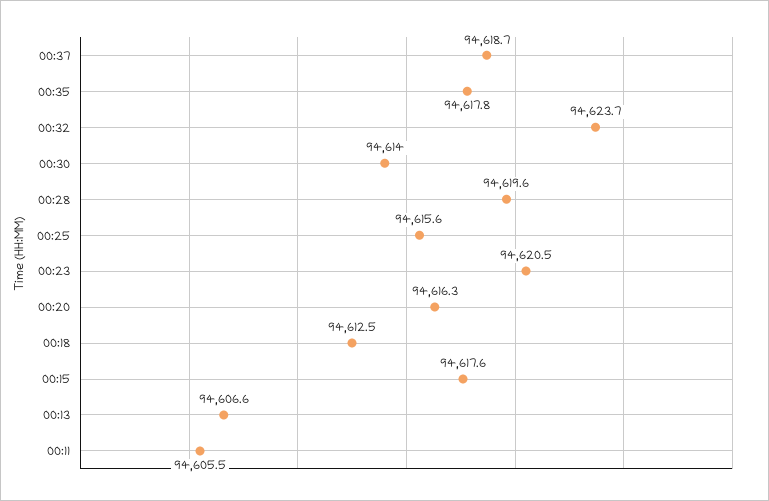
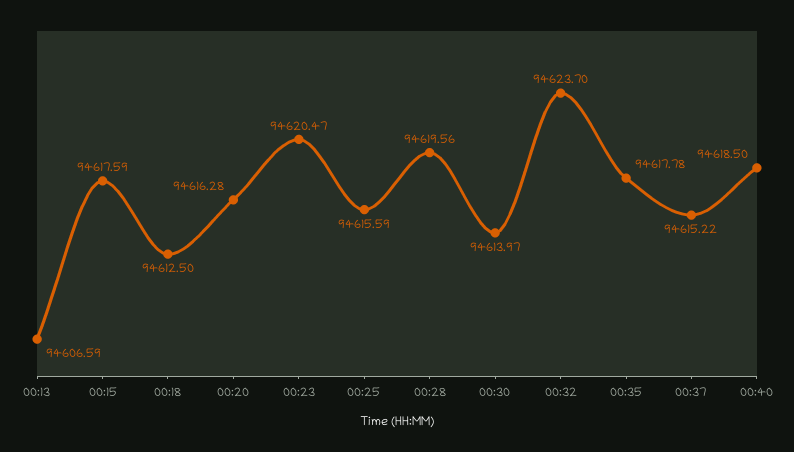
00:37: 94618.7 -> 94615.22
00:11: 94605.5 -> none
00:40: none -> 94618.5

